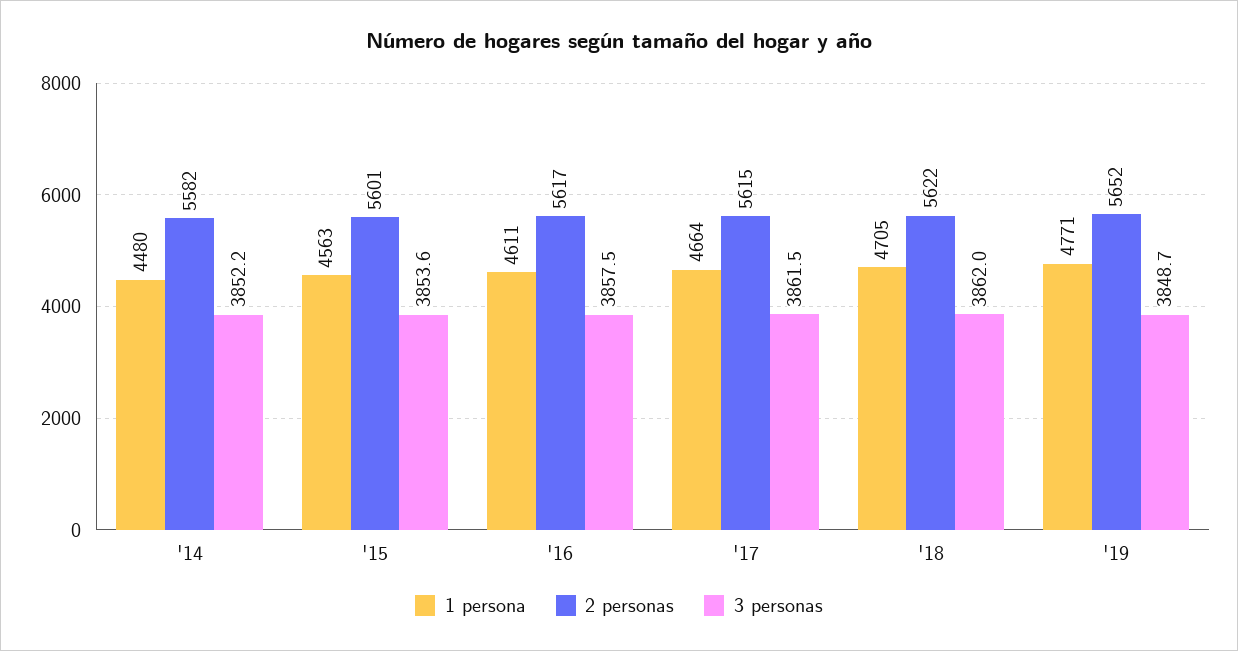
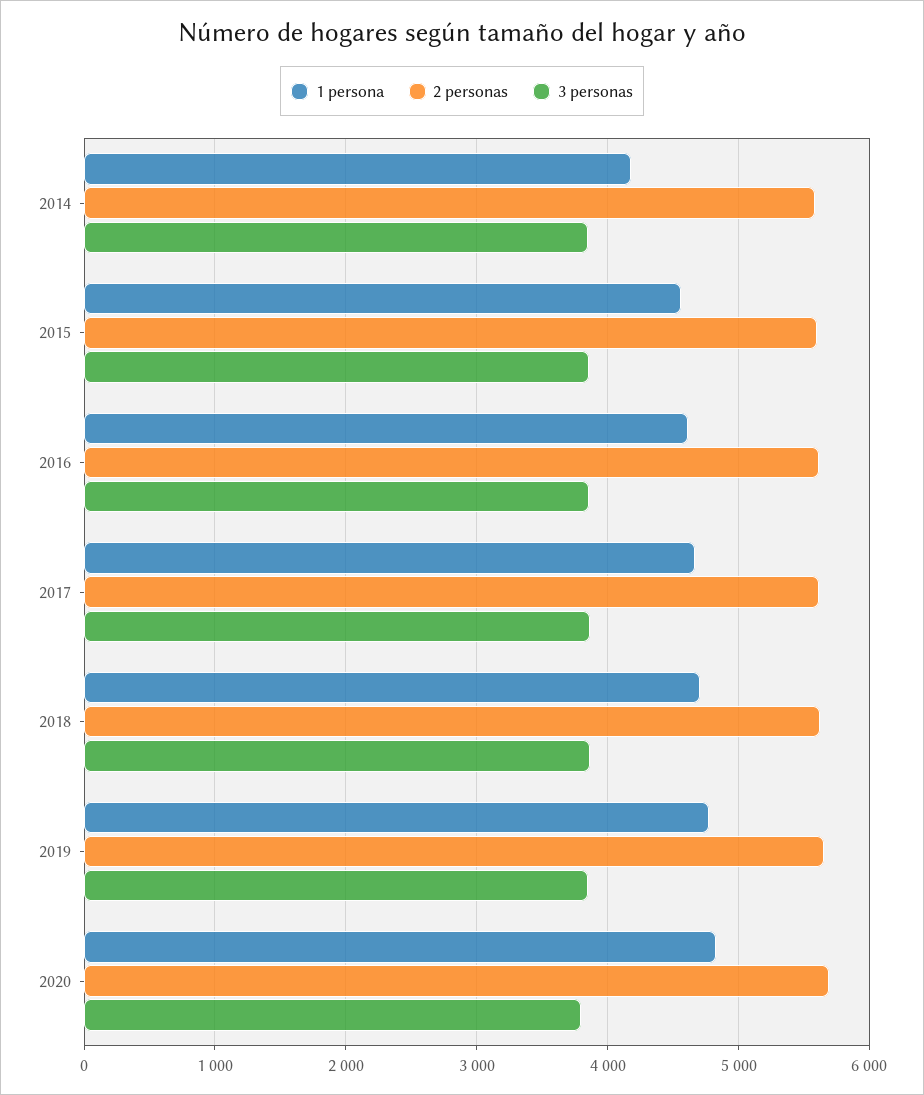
1 persona, '14: 4480 -> 4200
1 persona, 2020: none -> 4800
2 personas, 2020: none -> 5700
3 personas, 2020: none -> 3800

